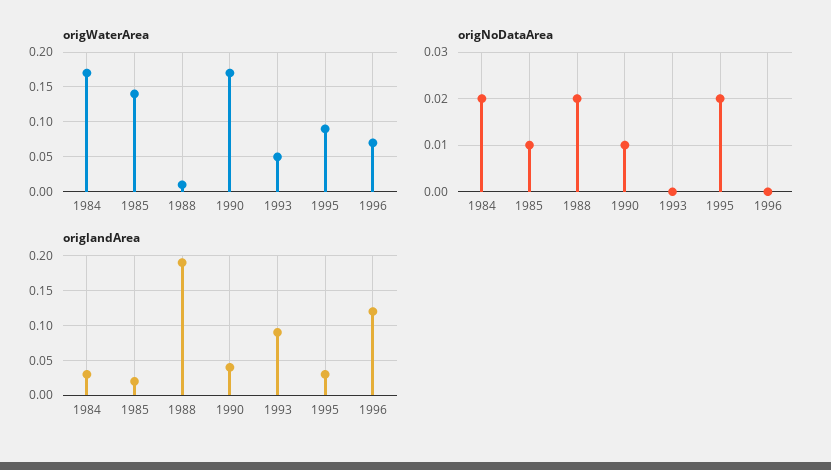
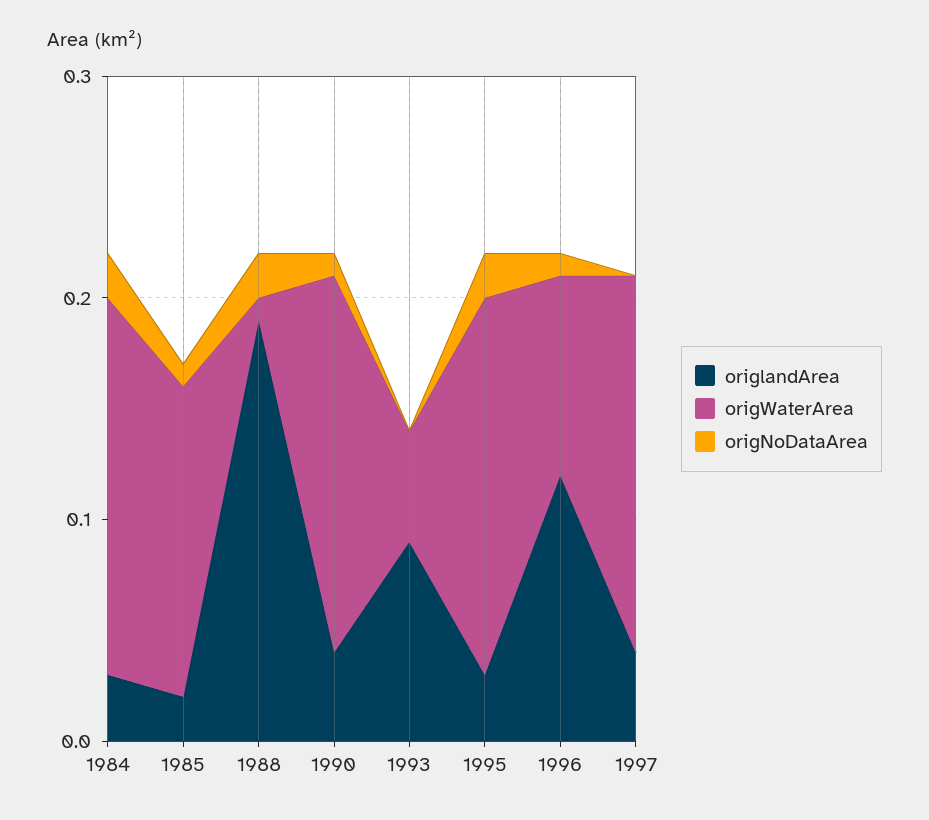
origWaterArea, 1995: 0.09 -> 0.17
origWaterArea, 1996: 0.07 -> 0.09
origNoDataArea, 1996: 0 -> 0.01
origlandArea, 1997: none -> 0.04
origWaterArea, 1997: none -> 0.17
origNoDataArea, 1997: none -> 0

